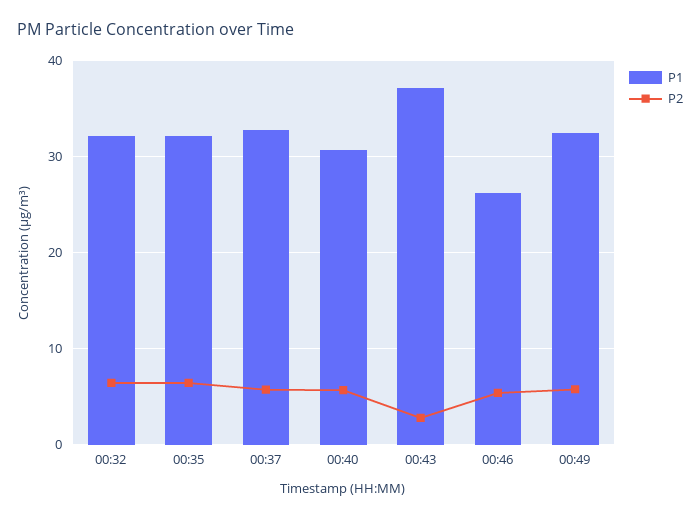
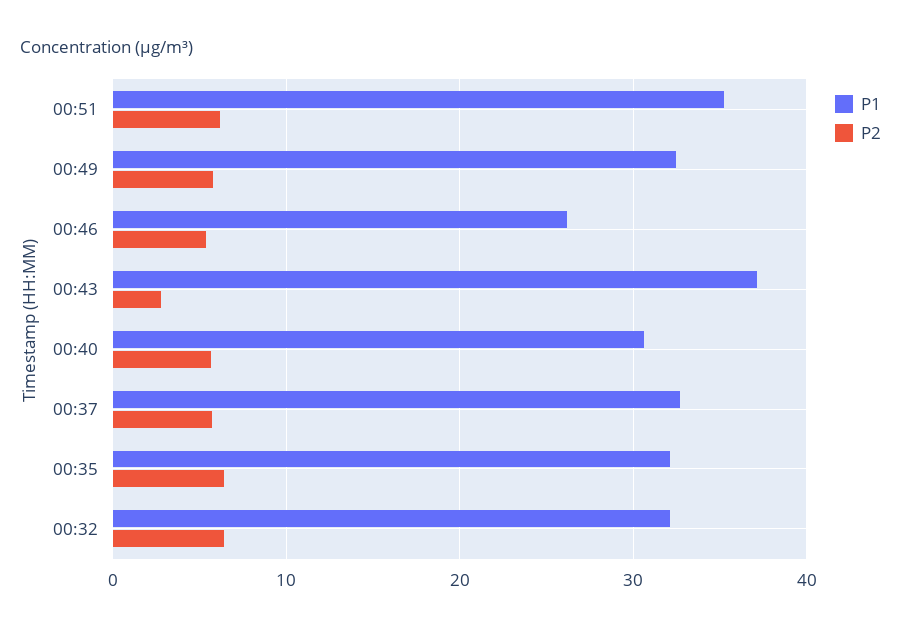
P1, 00:51: none -> 35
P2, 00:51: none -> 6

